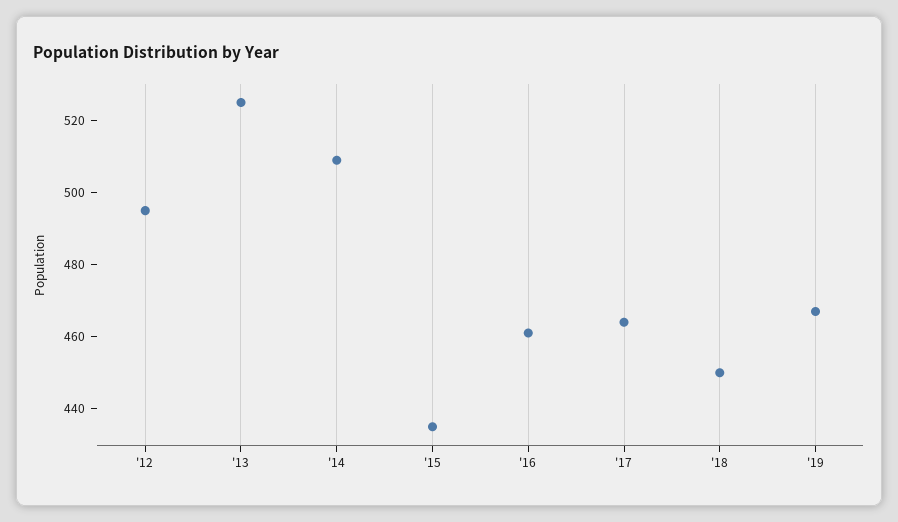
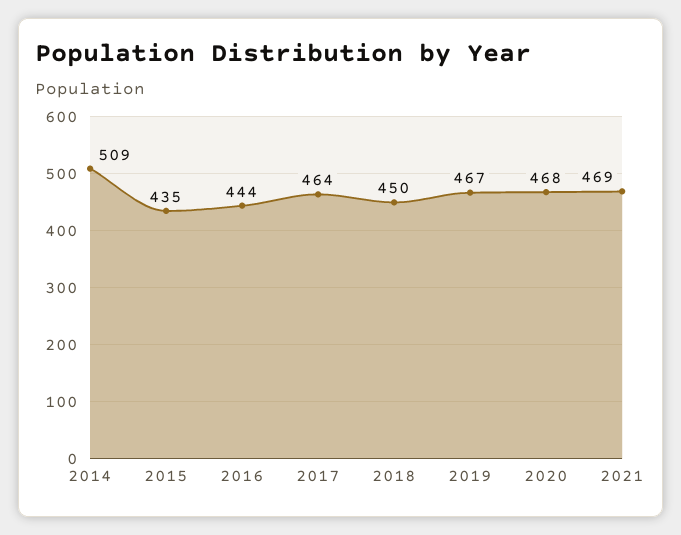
'12: 495 -> none
'13: 525 -> none
'16: 460 -> 444
2020: none -> 468
2021: none -> 469

